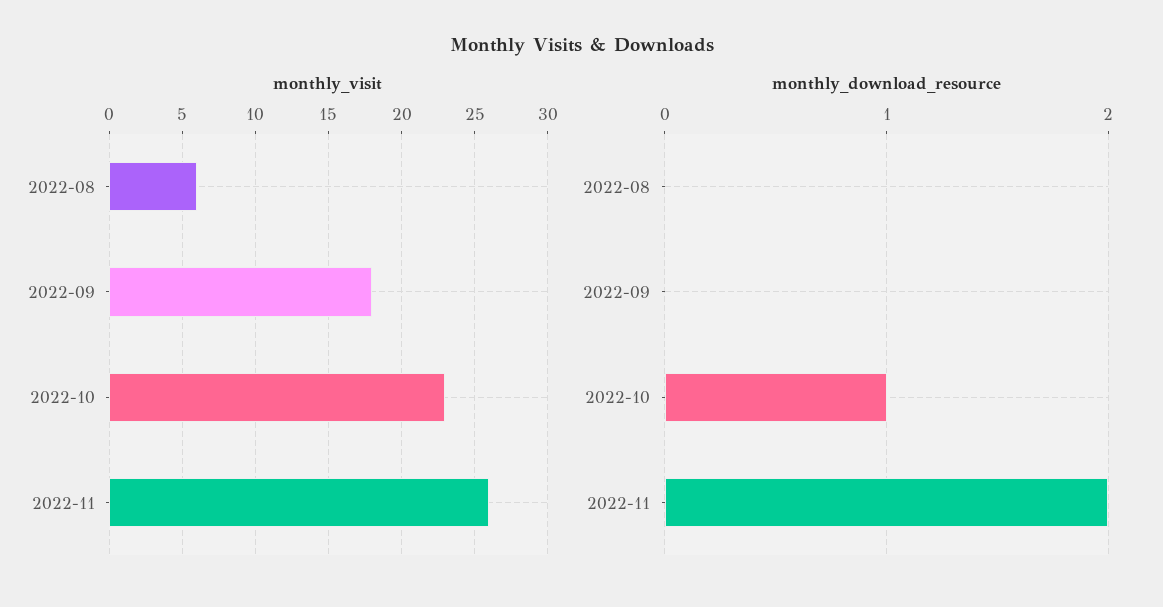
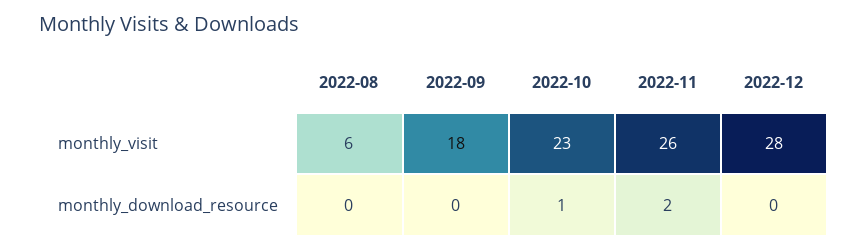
monthly_visit, 2022-12: none -> 28
monthly_download_resource, 2022-12: none -> 0

